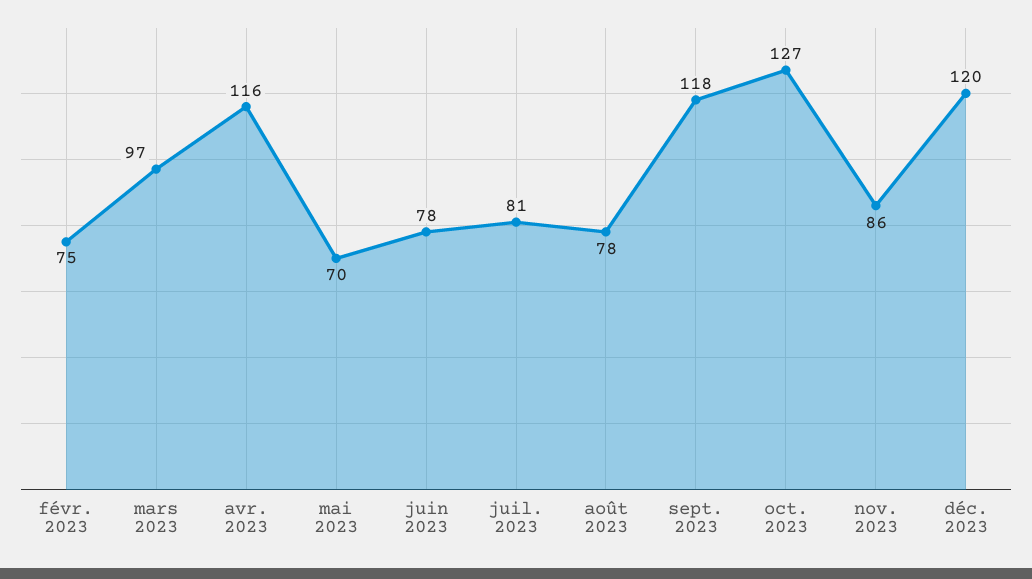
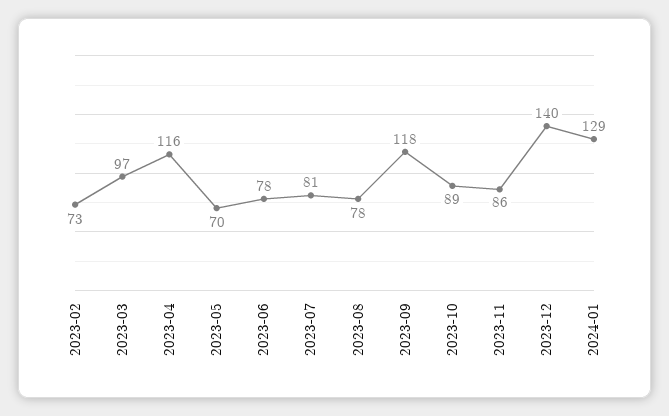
févr. 2023: 75 -> 73
oct. 2023: 127 -> 89
déc. 2023: 120 -> 140
2024-01: none -> 129

